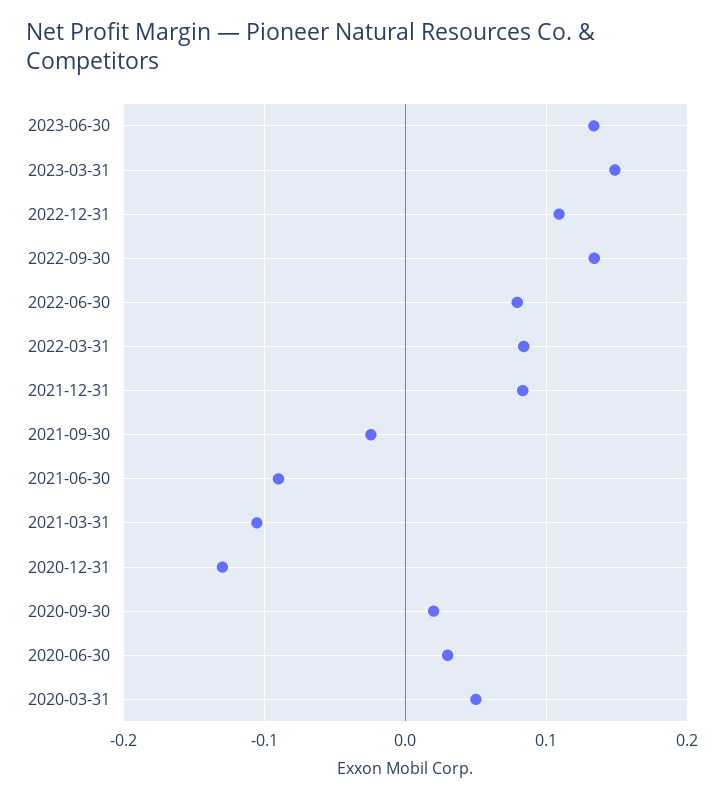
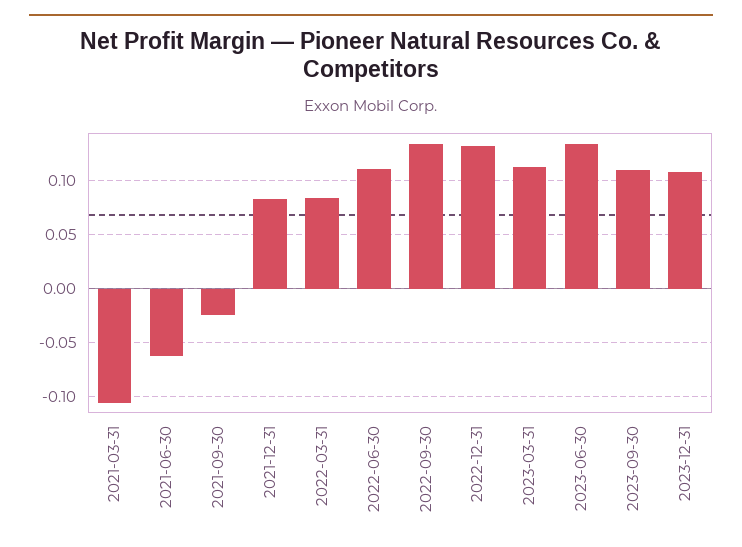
2023-03-31: 0.15 -> 0.11
2022-12-31: 0.11 -> 0.13
2022-06-30: 0.08 -> 0.11
2021-06-30: -0.09 -> -0.06
2020-12-31: -0.13 -> none
2020-09-30: 0.02 -> none
2020-06-30: 0.03 -> none
2020-03-31: 0.05 -> none
2023-09-30: none -> 0.11
2023-12-31: none -> 0.11

